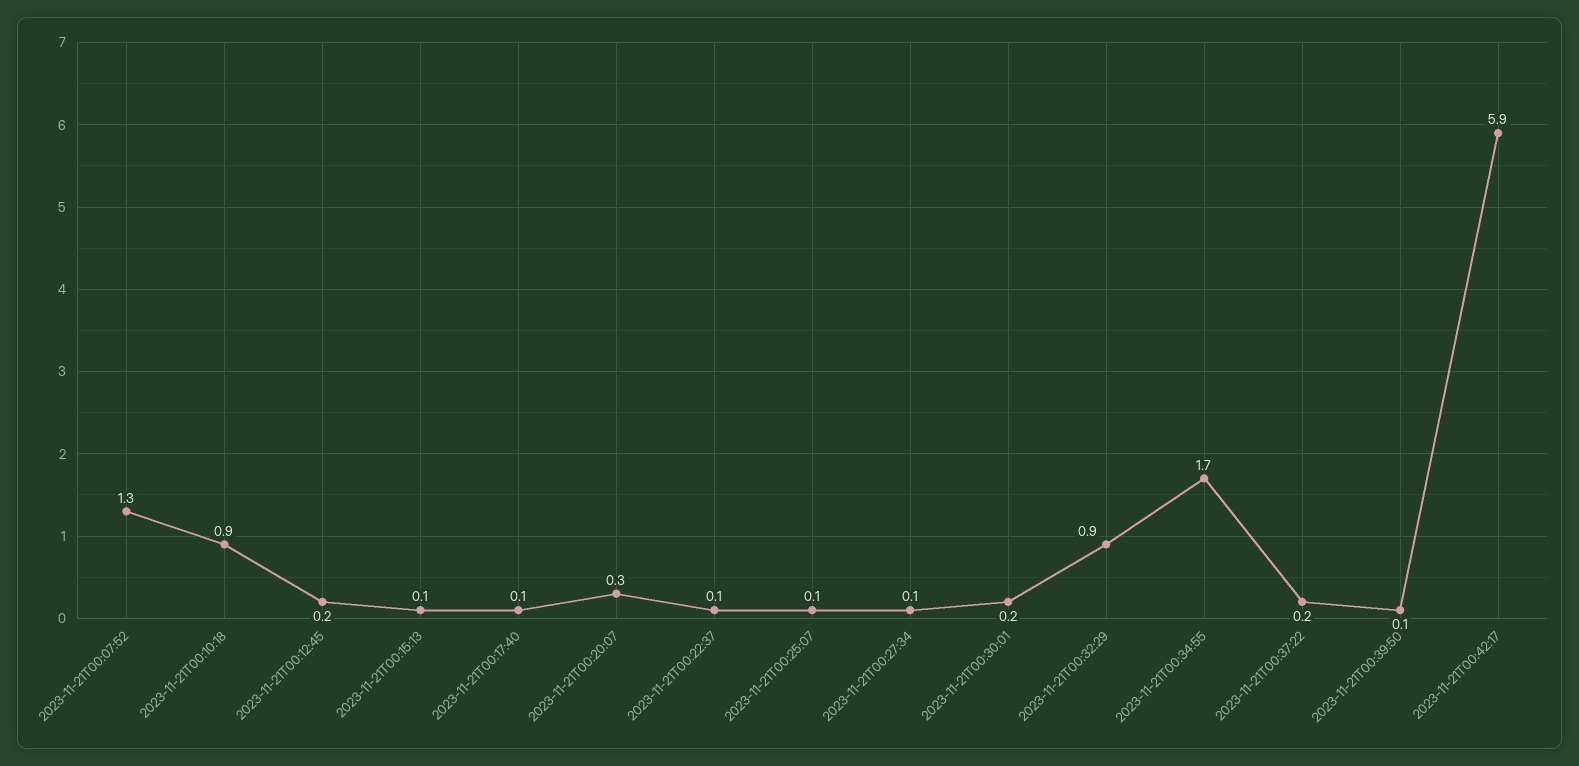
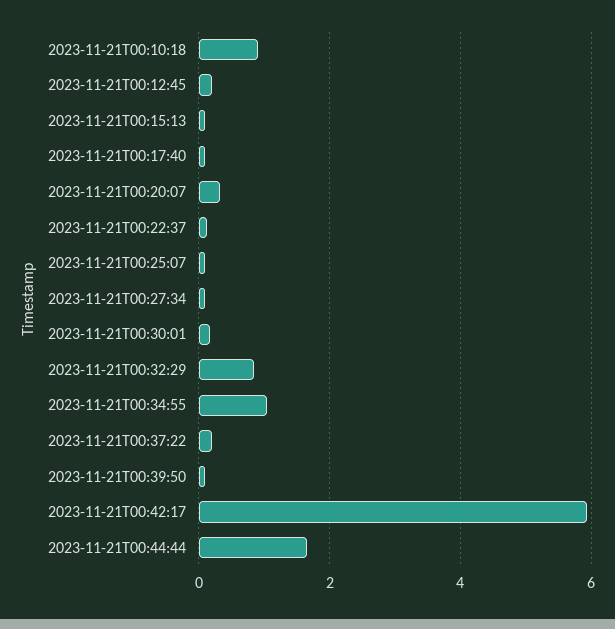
2023-11-21T00:07:52: 1.3 -> none
2023-11-21T00:34:55: 1.7 -> 1
2023-11-21T00:44:44: none -> 1.6

